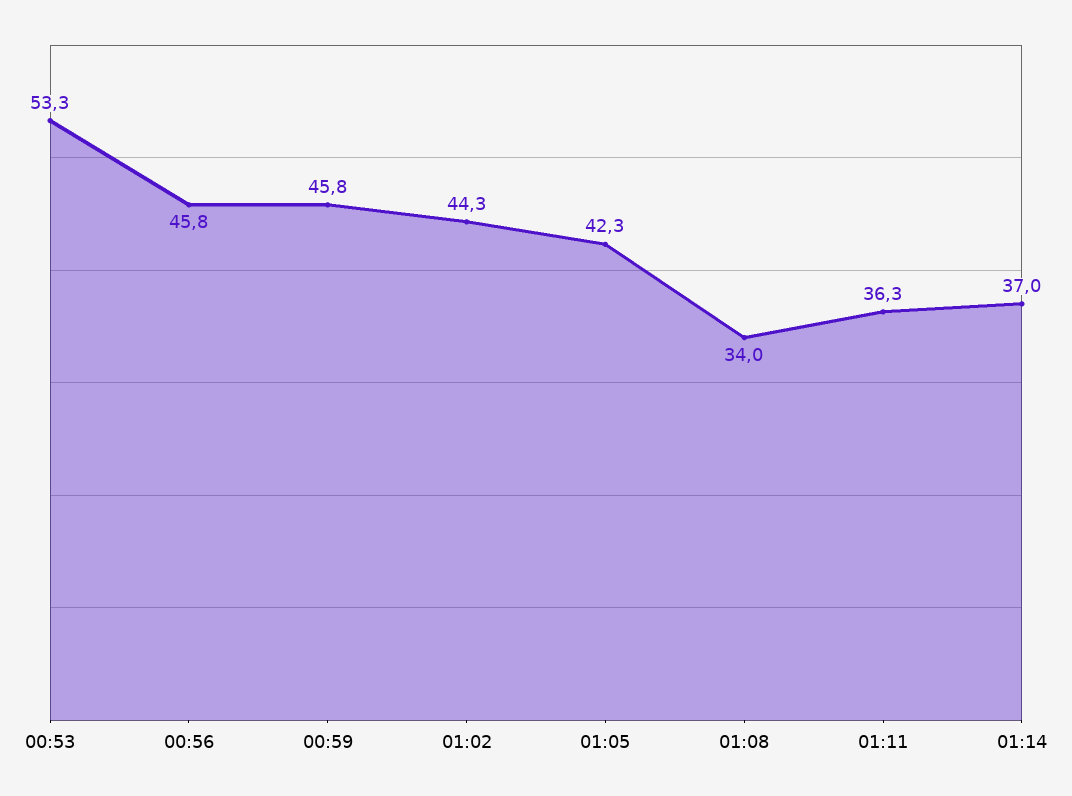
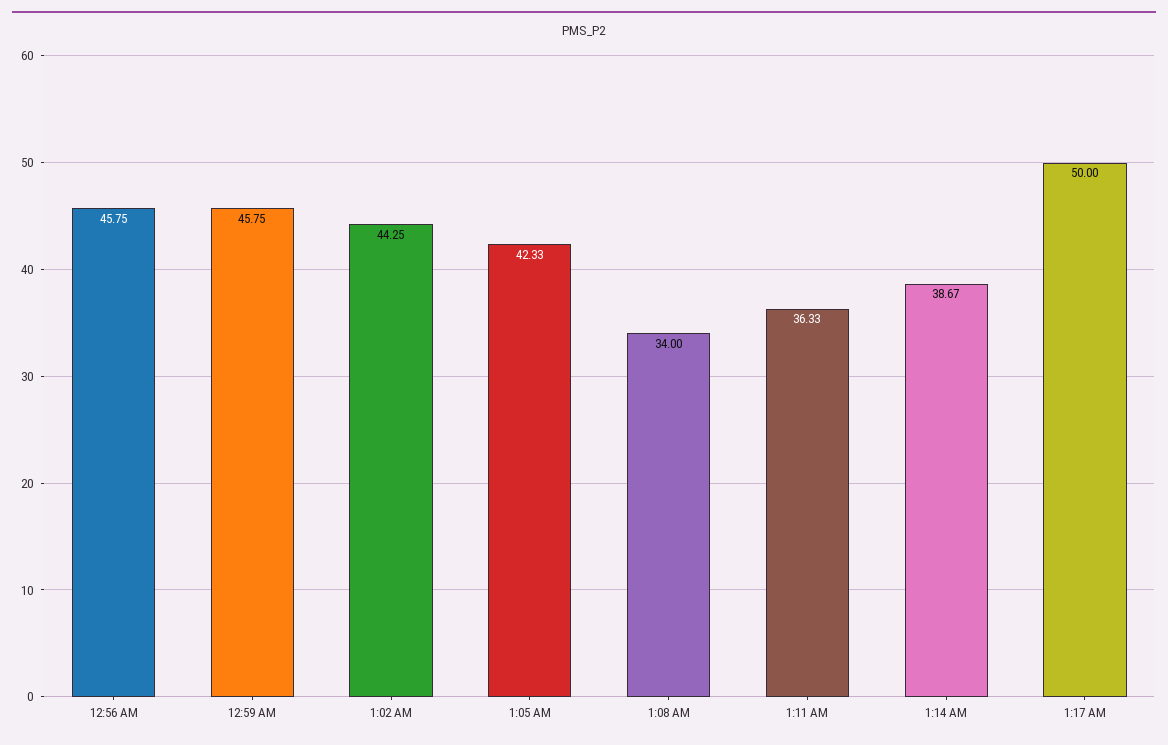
00:53: 53.3 -> none
01:14: 37 -> 38.67
1:17 AM: none -> 50

